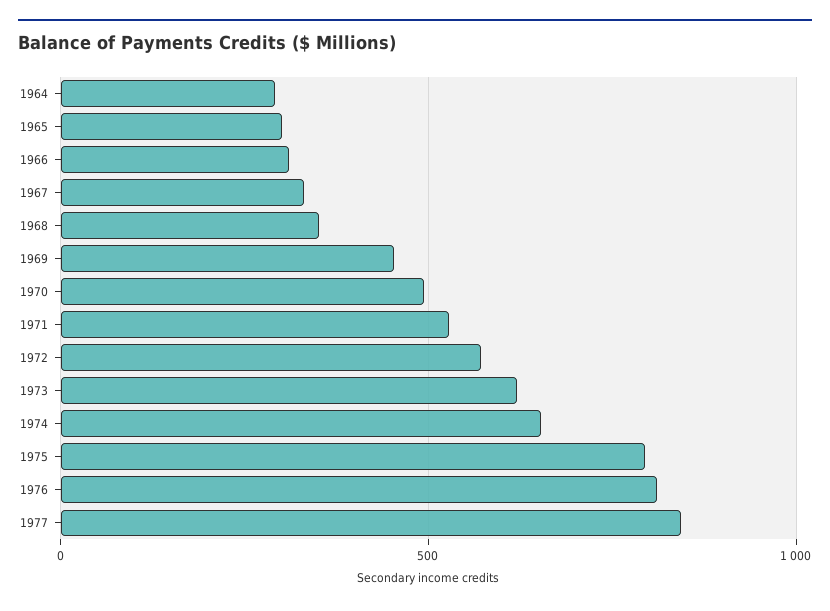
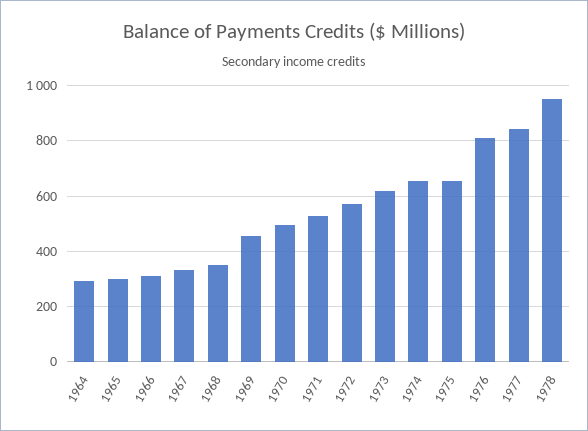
1975: 800 -> 650
1978: none -> 950

